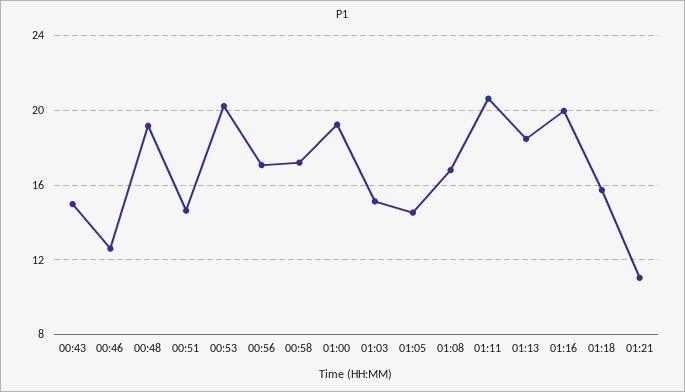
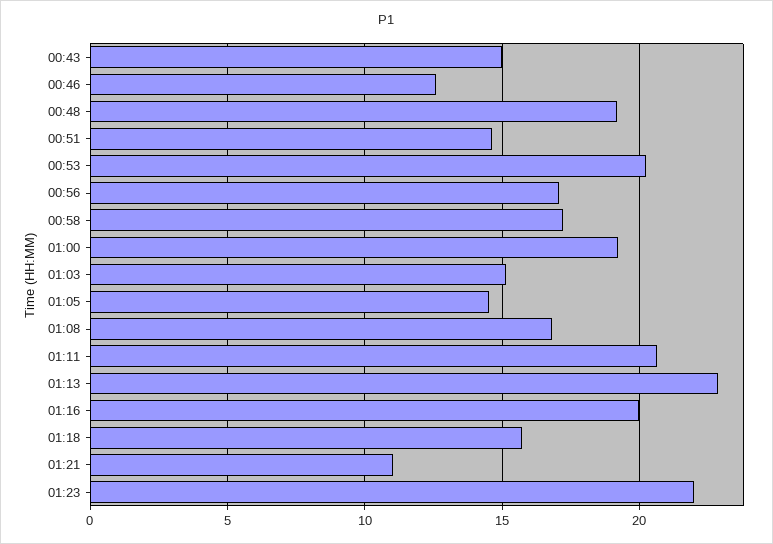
01:13: 18.5 -> 23
01:23: none -> 22

